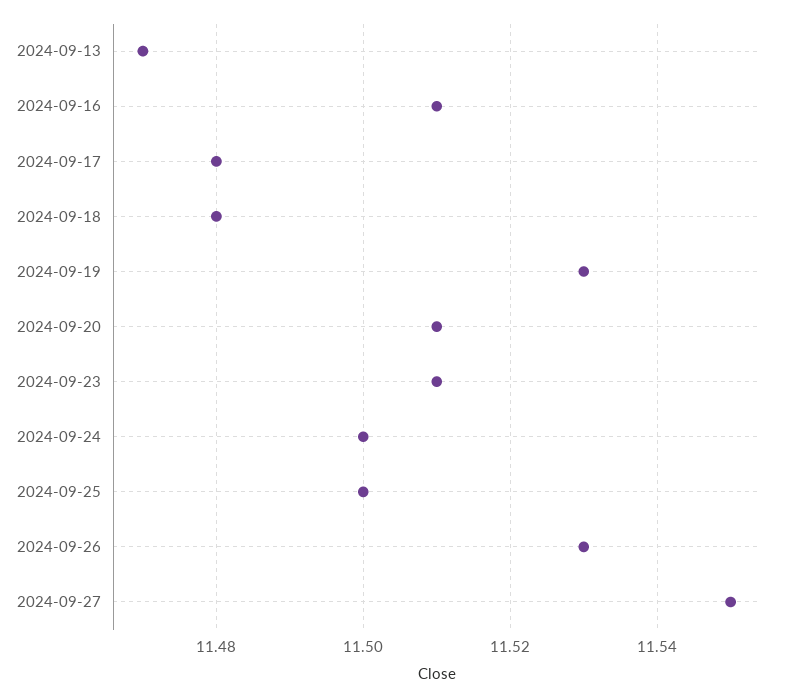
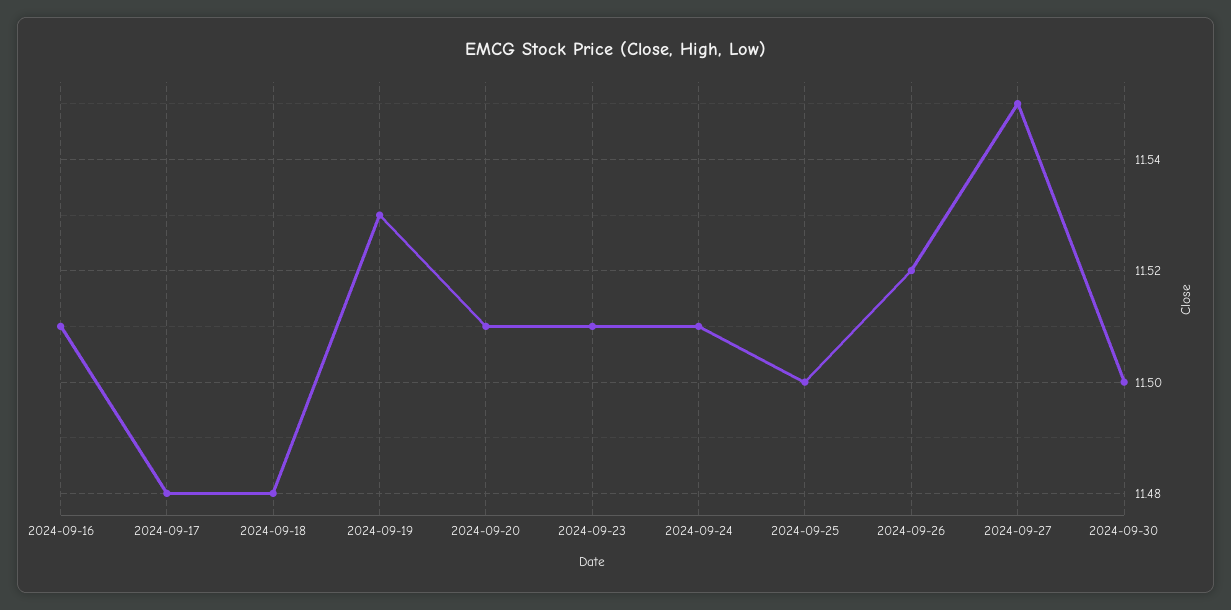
2024-09-13: 11.47 -> none
2024-09-24: 11.5 -> 11.51
2024-09-26: 11.53 -> 11.52
2024-09-30: none -> 11.5

